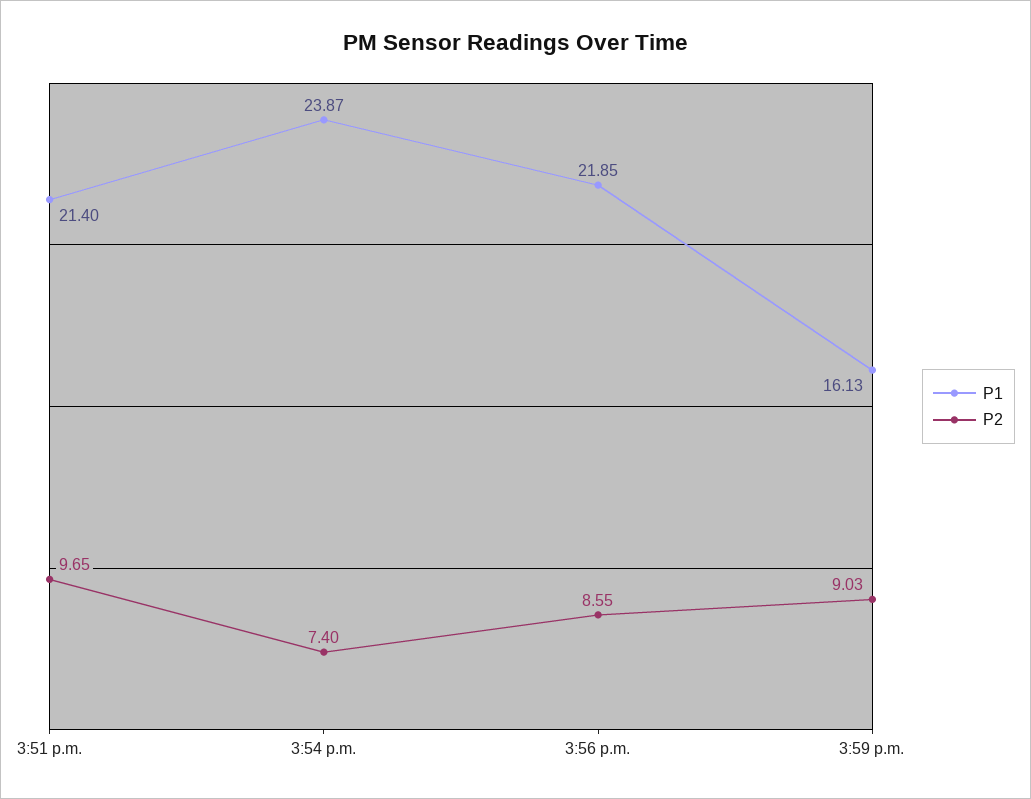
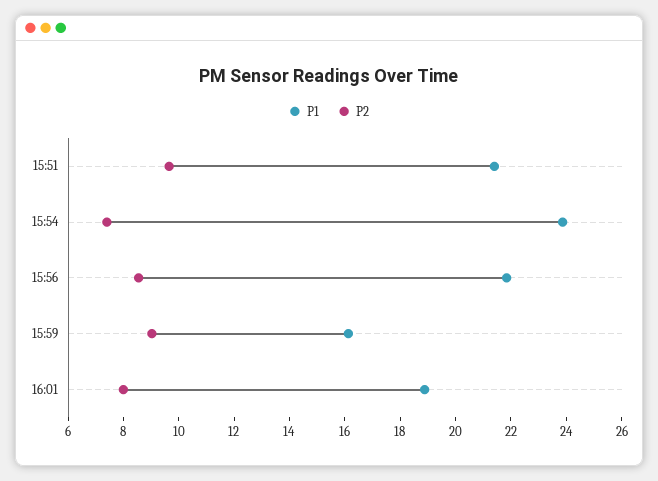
P1, 16:01: none -> 19
P2, 16:01: none -> 8

